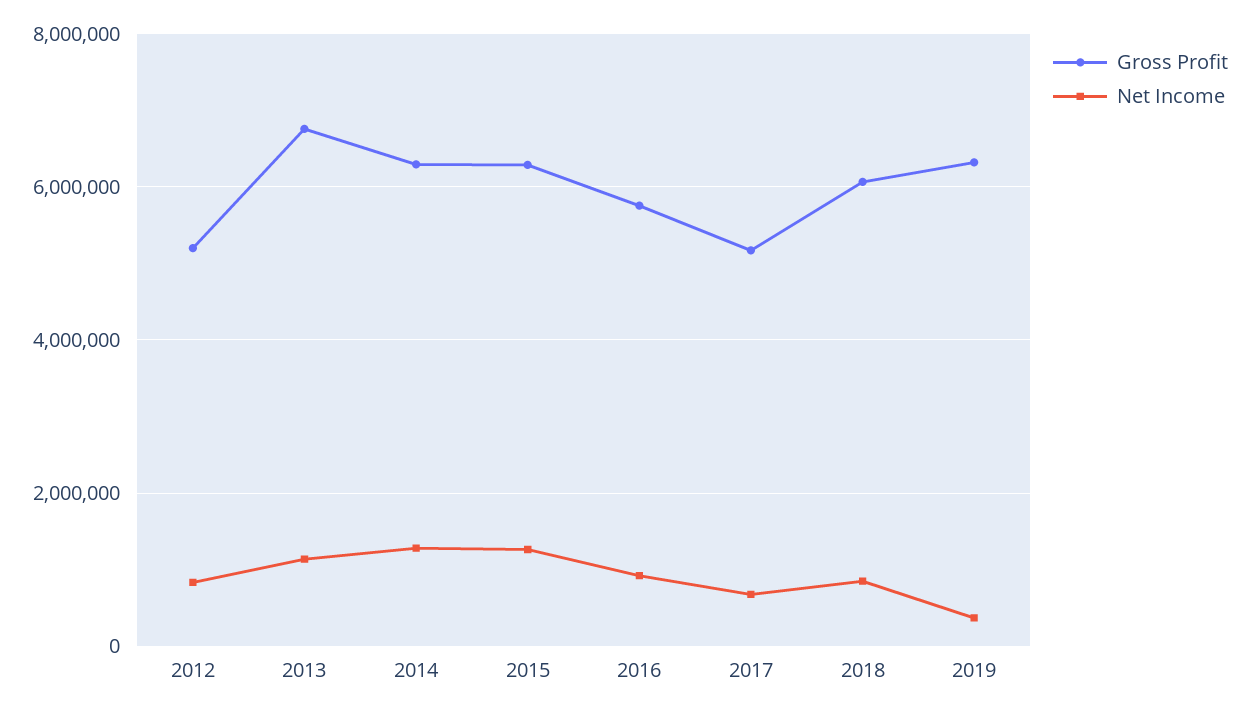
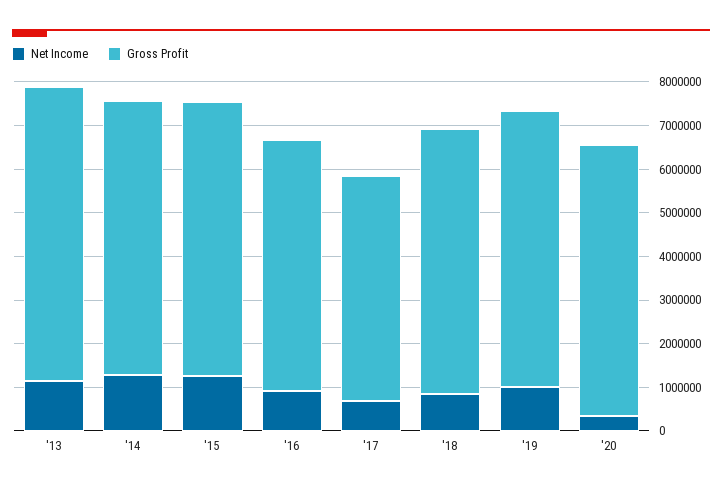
Gross Profit, 2012: 5200000 -> none
Net Income, 2012: 800000 -> none
Net Income, 2019: 400000 -> 1000000
Net Income, '20: none -> 400000
Gross Profit, '20: none -> 6200000

